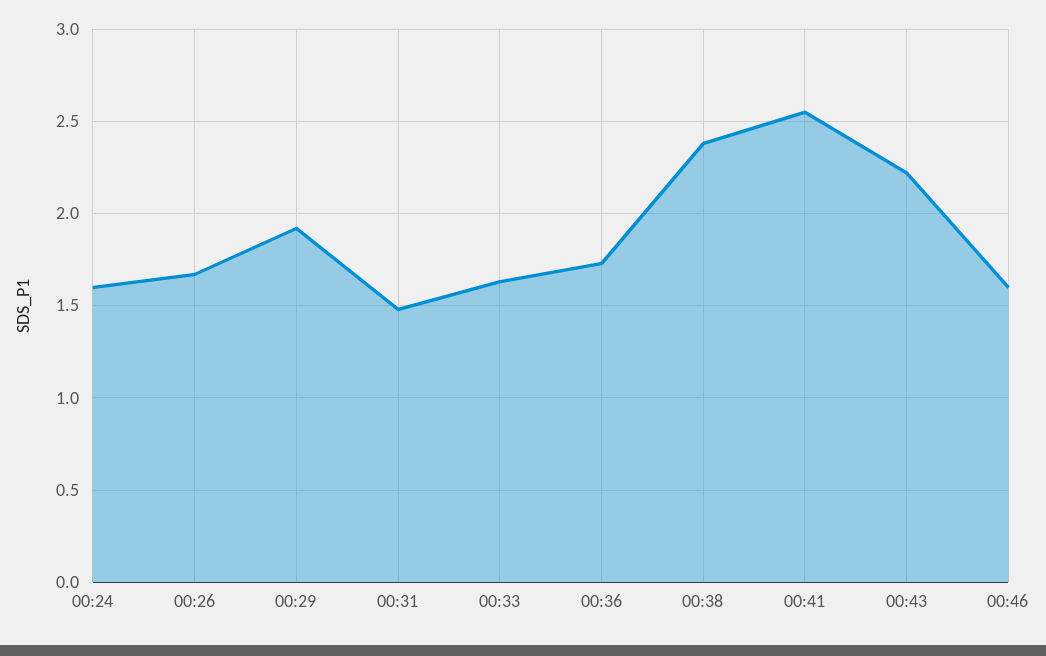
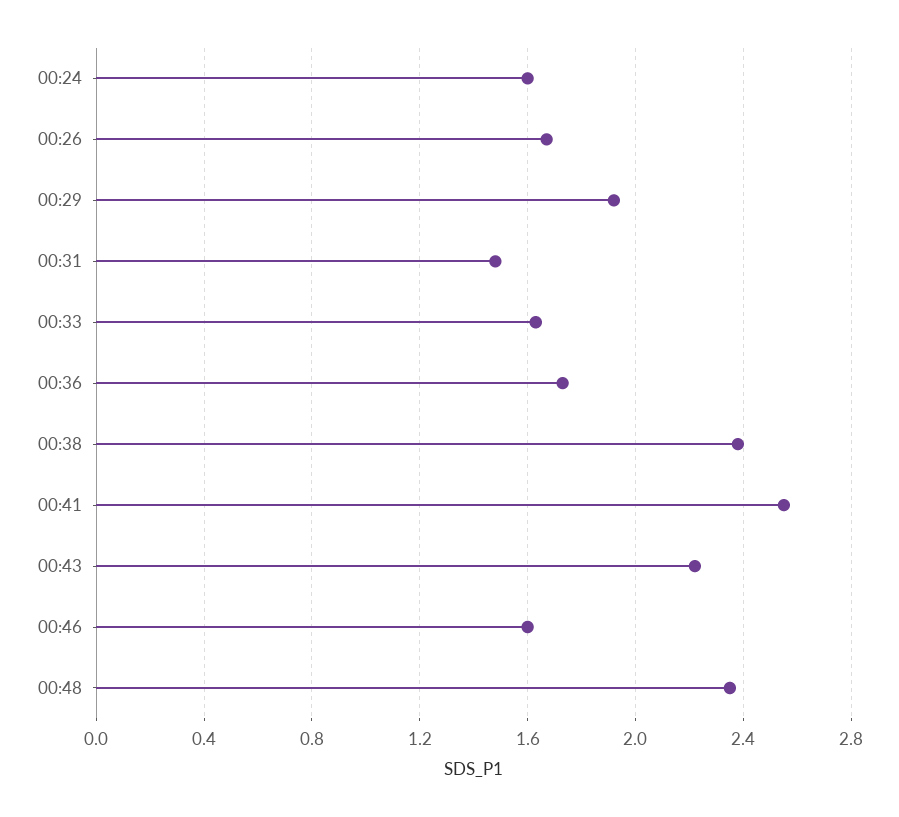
00:48: none -> 2.35

